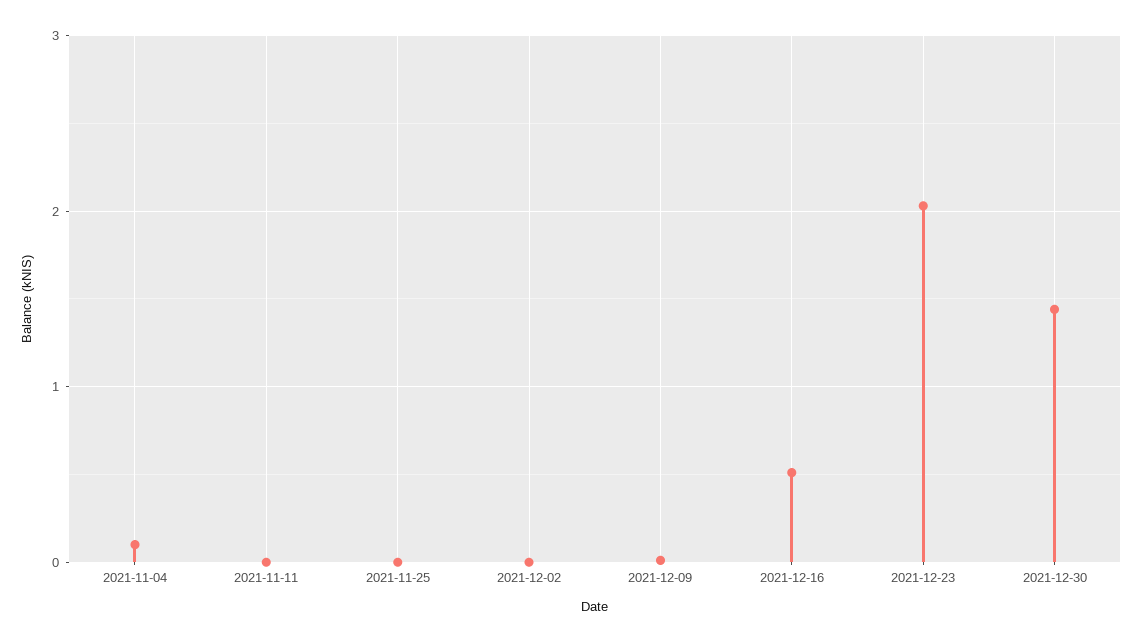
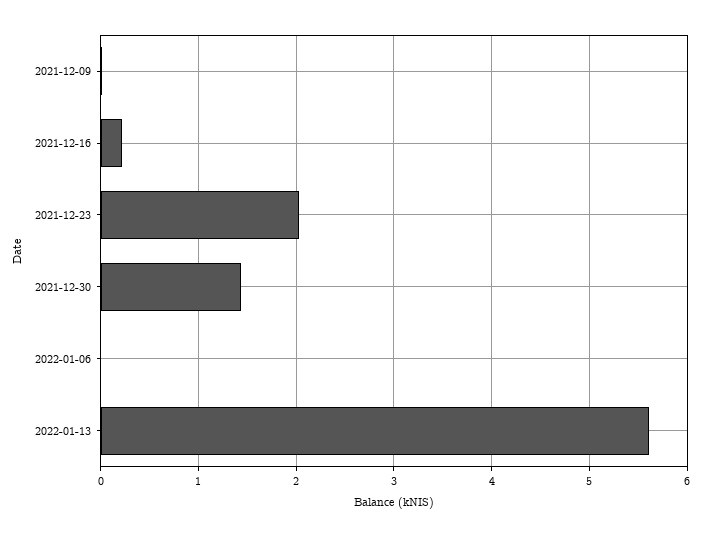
2021-11-04: 0.1 -> none
2021-11-11: 0 -> none
2021-11-25: 0 -> none
2021-12-02: 0 -> none
2021-12-16: 0.5 -> 0.2
2022-01-06: none -> 0
2022-01-13: none -> 5.6

